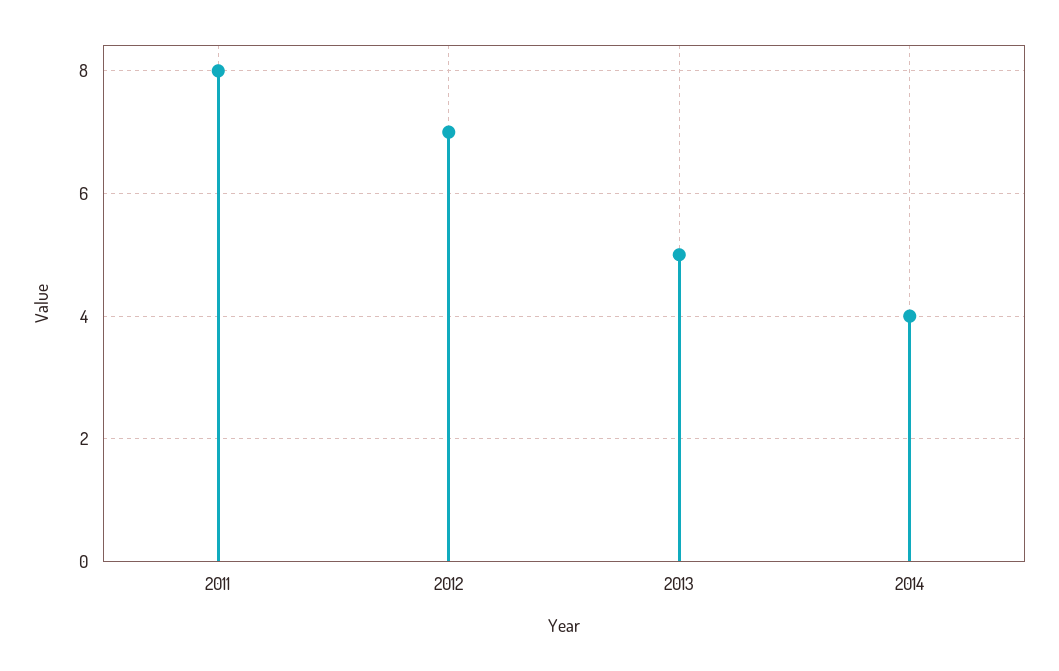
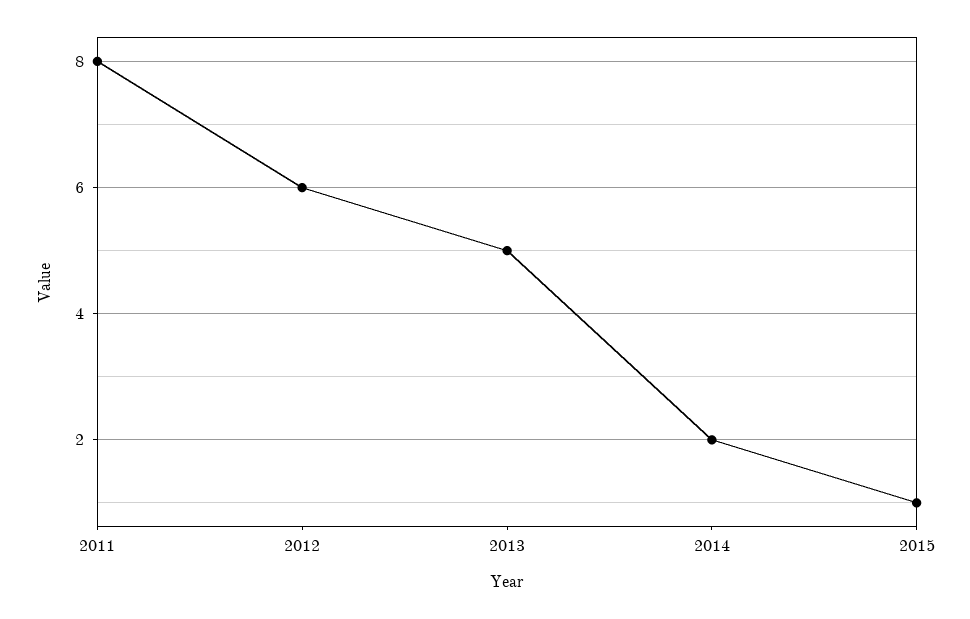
2012: 7 -> 6
2014: 4 -> 2
2015: none -> 1

